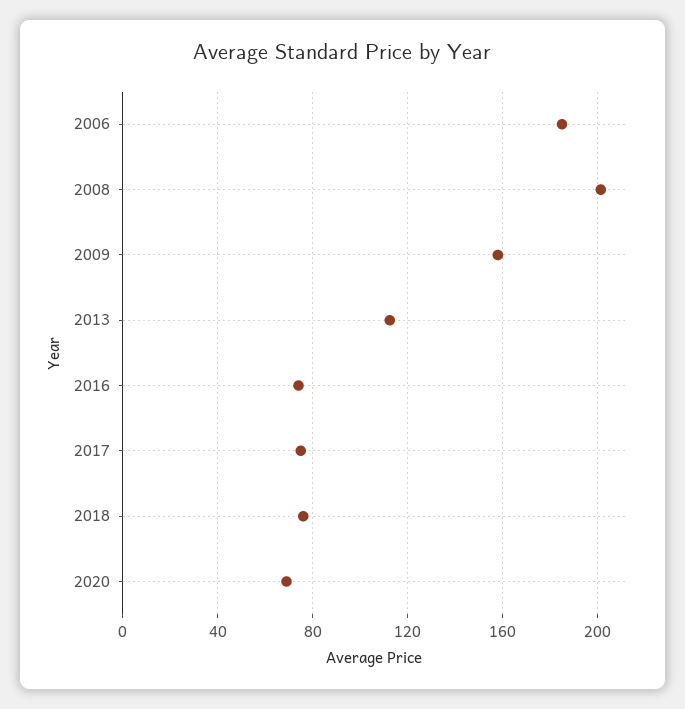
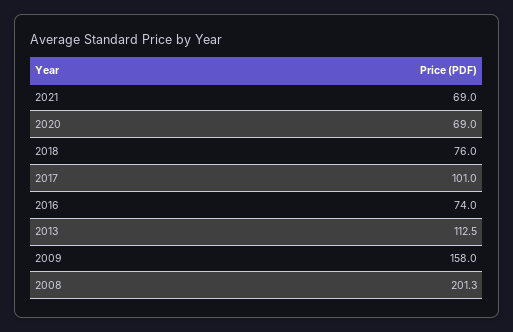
2006: 185 -> none
2017: 75 -> 101
2021: none -> 69

